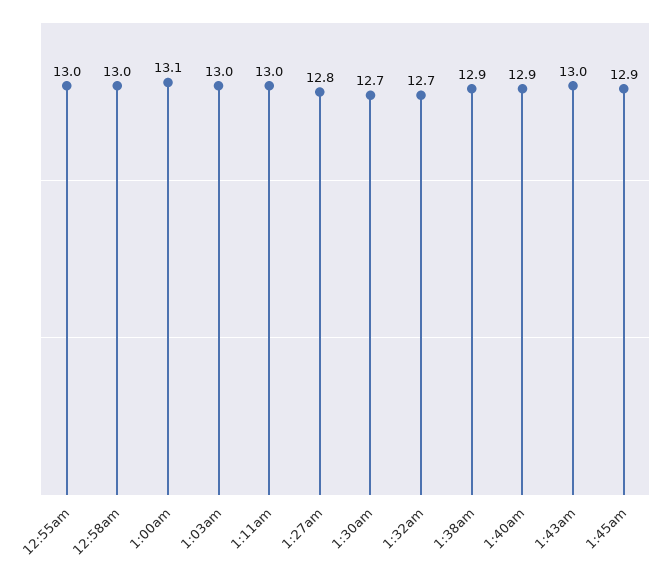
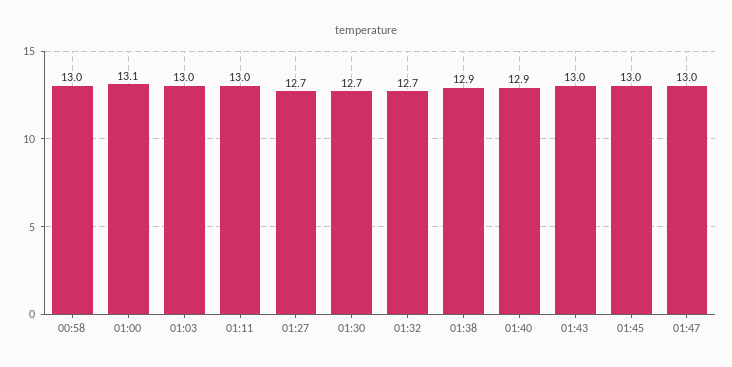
12:55am: 13 -> none
1:27am: 12.8 -> 12.7
1:45am: 12.9 -> 13
01:47: none -> 13

